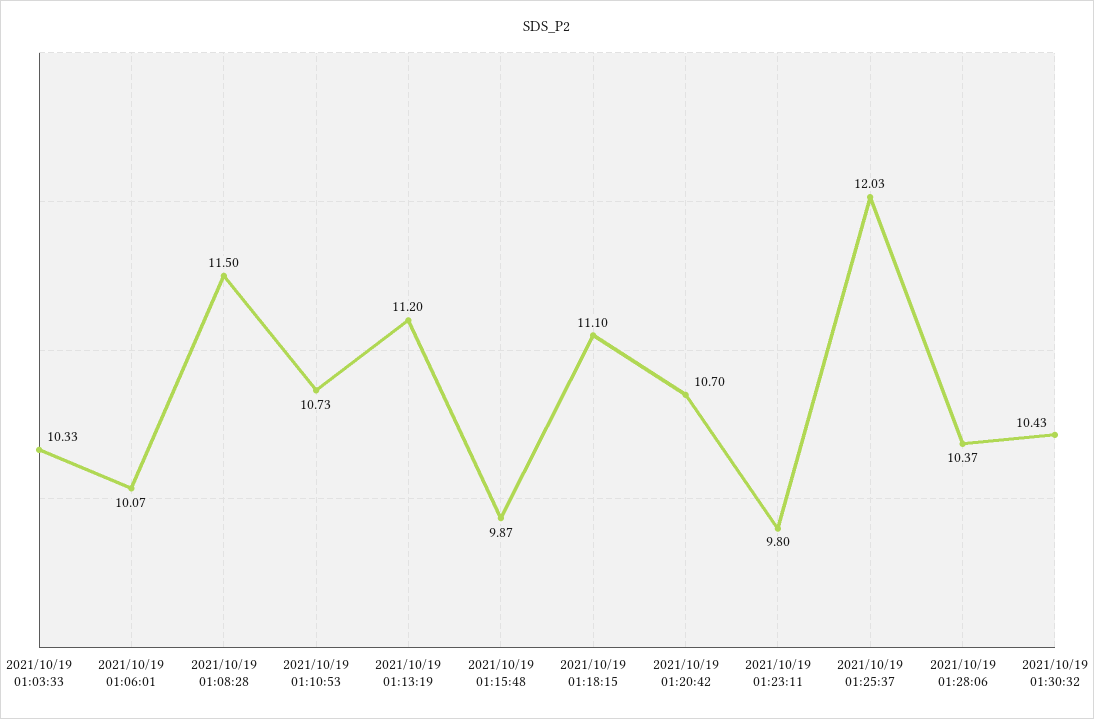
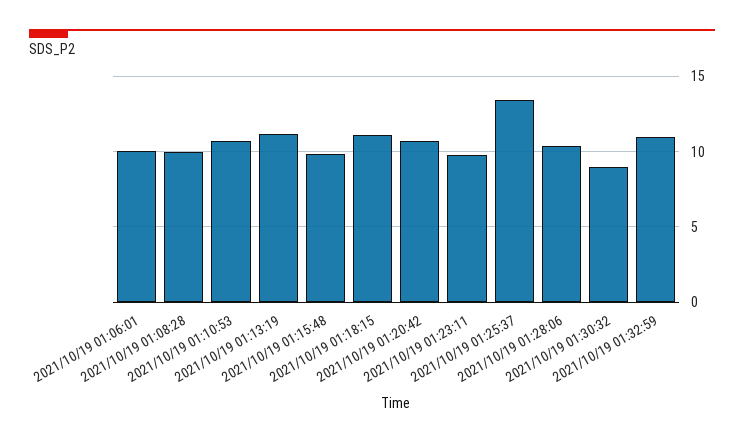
2021/10/19 01:03:33: 10.33 -> none
2021/10/19 01:08:28: 11.5 -> 10
2021/10/19 01:25:37: 12.03 -> 13.5
2021/10/19 01:30:32: 10.43 -> 9
2021/10/19 01:32:59: none -> 11

